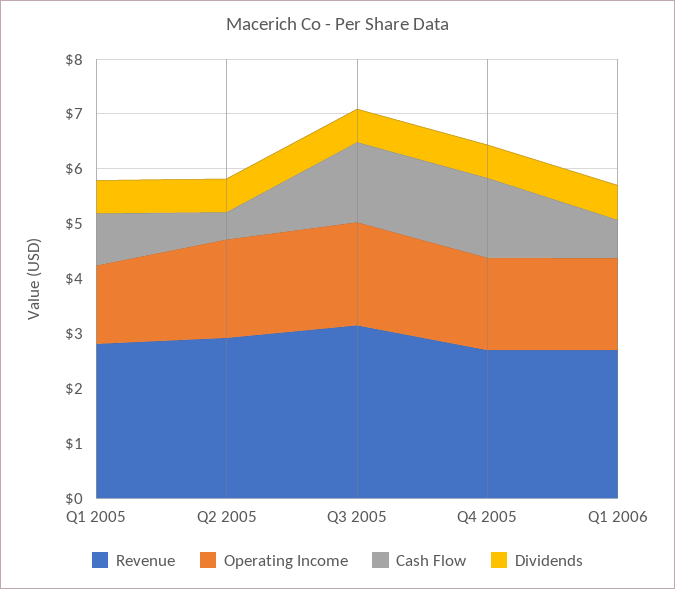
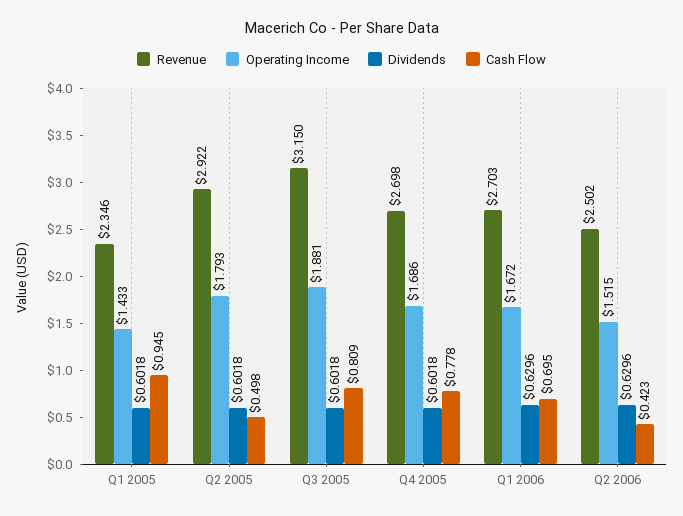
Revenue, Q1 2005: 2.8 -> 2.346
Cash Flow, Q3 2005: 1.4 -> 0.809
Cash Flow, Q4 2005: 1.4 -> 0.778
Revenue, Q2 2006: none -> 2.502
Operating Income, Q2 2006: none -> 1.515
Dividends, Q2 2006: none -> 0.6296
Cash Flow, Q2 2006: none -> 0.423

